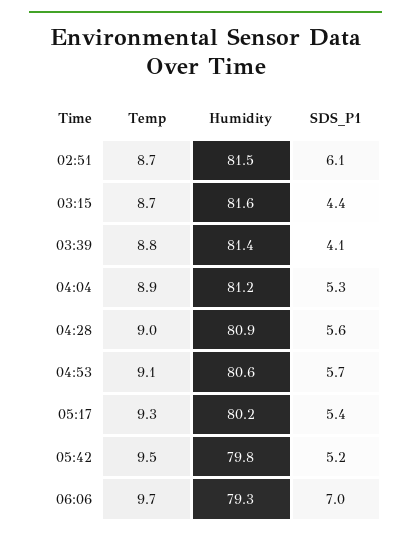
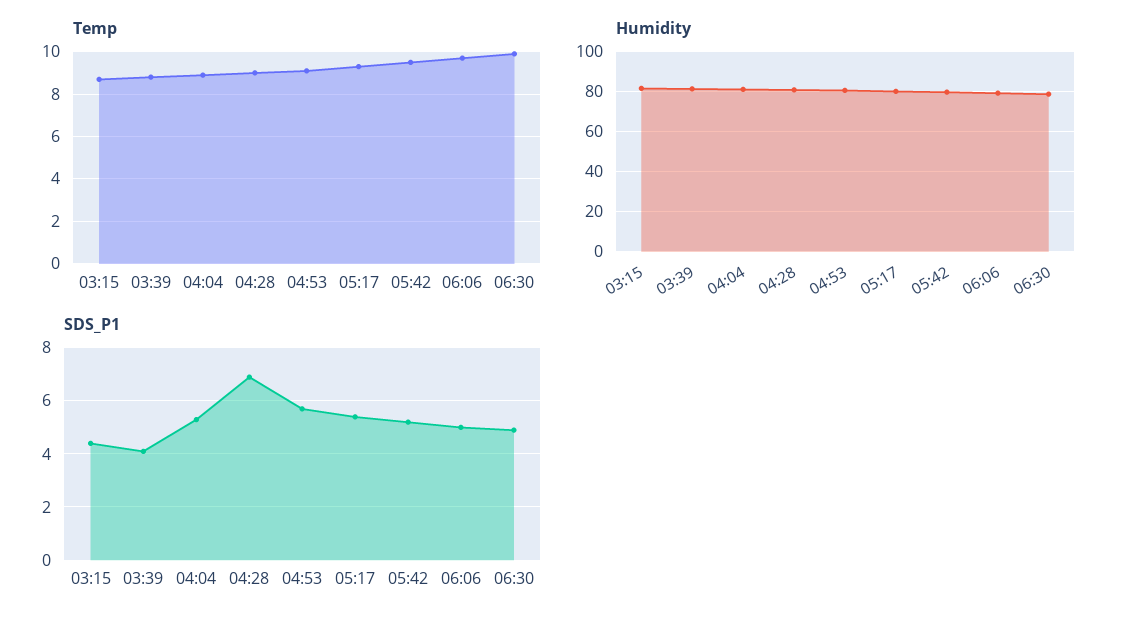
Temp, 02:51: 8.7 -> none
Humidity, 02:51: 81.5 -> none
SDS_P1, 02:51: 6.1 -> none
SDS_P1, 04:28: 5.6 -> 7
SDS_P1, 06:06: 7 -> 5
Temp, 06:30: none -> 10
Humidity, 06:30: none -> 80
SDS_P1, 06:30: none -> 5

